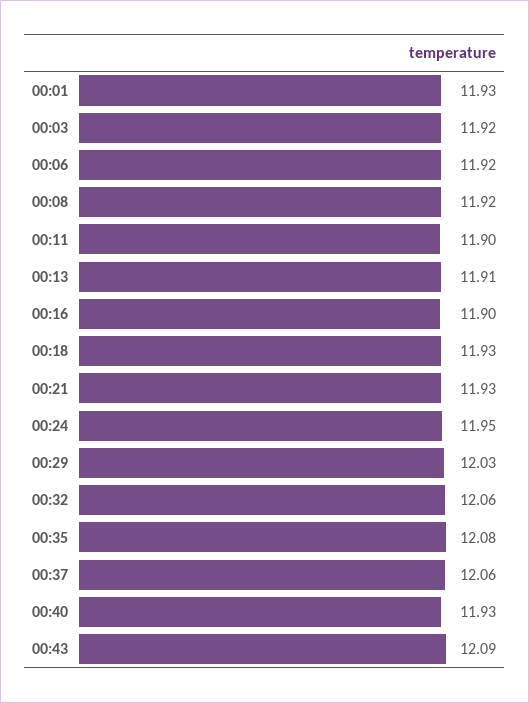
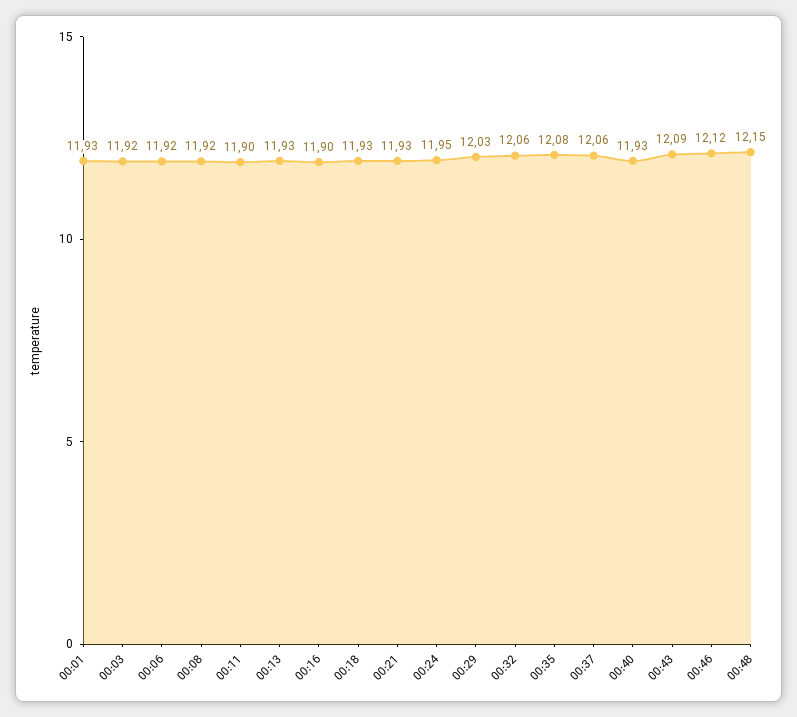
00:13: 11.91 -> 11.93
00:46: none -> 12.12
00:48: none -> 12.15

